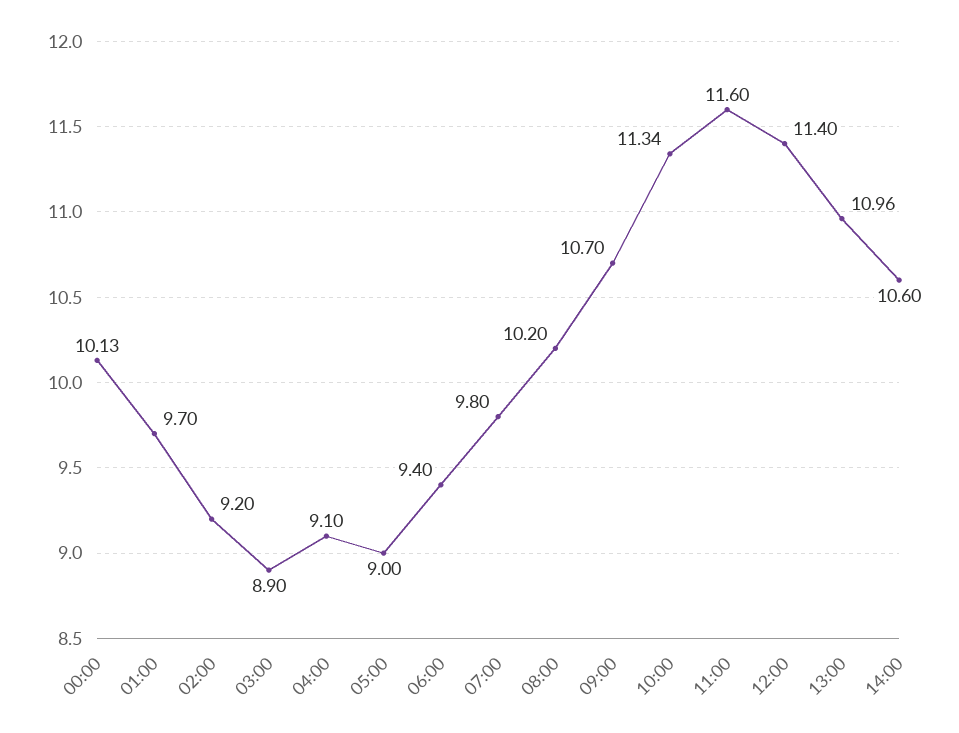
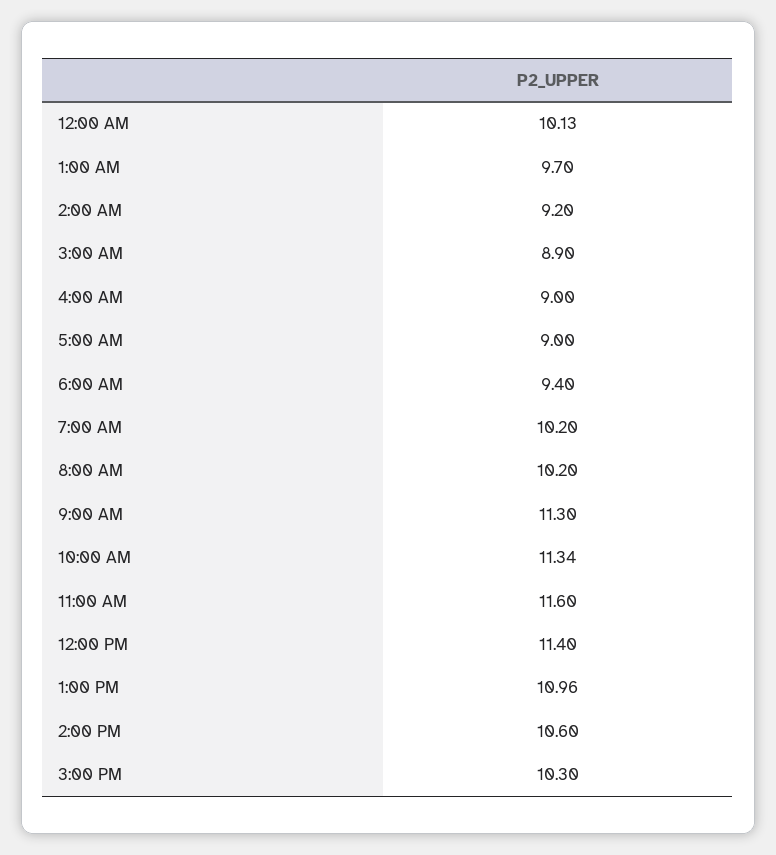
04:00: 9.1 -> 9
07:00: 9.8 -> 10.2
09:00: 10.7 -> 11.3
3:00 PM: none -> 10.3

